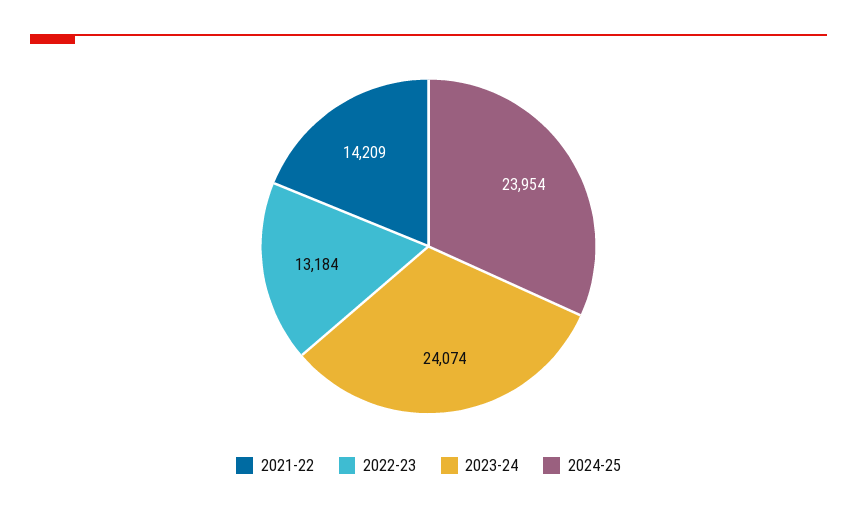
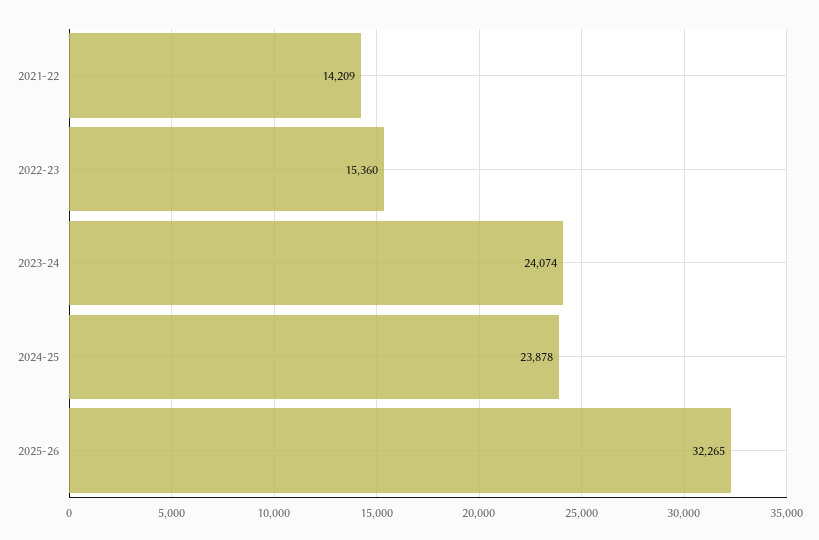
2022-23: 13184 -> 15360
2024-25: 23954 -> 23878
2025-26: none -> 32265

